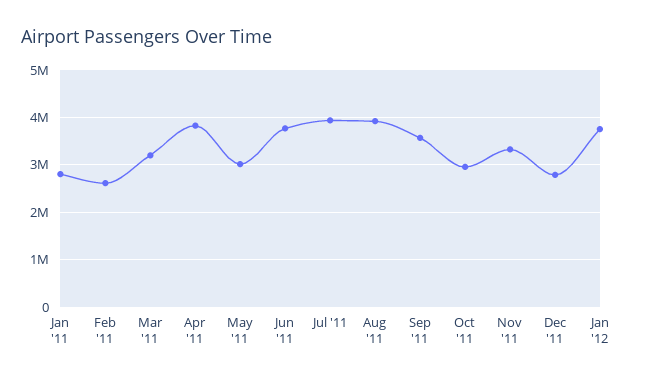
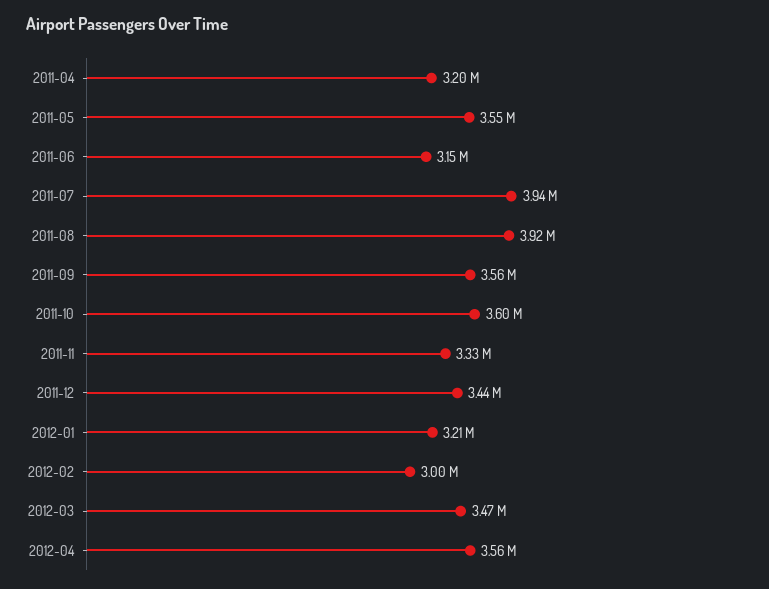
Jan '11: 2800000 -> none
Feb '11: 2600000 -> none
Mar '11: 3200000 -> none
Apr '11: 3800000 -> 3200000
May '11: 3000000 -> 3550000
Jun '11: 3800000 -> 3150000
Oct '11: 3000000 -> 3600000
Dec '11: 2800000 -> 3440000
Jan '12: 3800000 -> 3210000
2012-02: none -> 3000000
2012-03: none -> 3470000
2012-04: none -> 3560000

